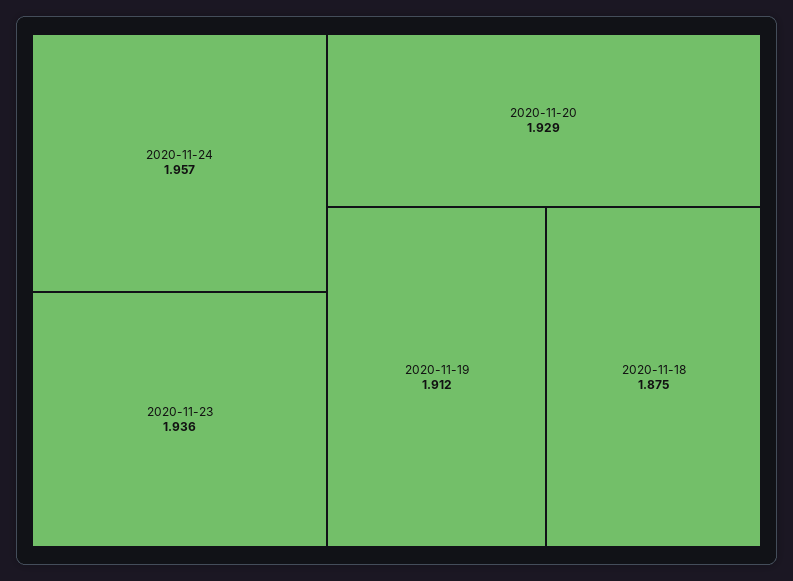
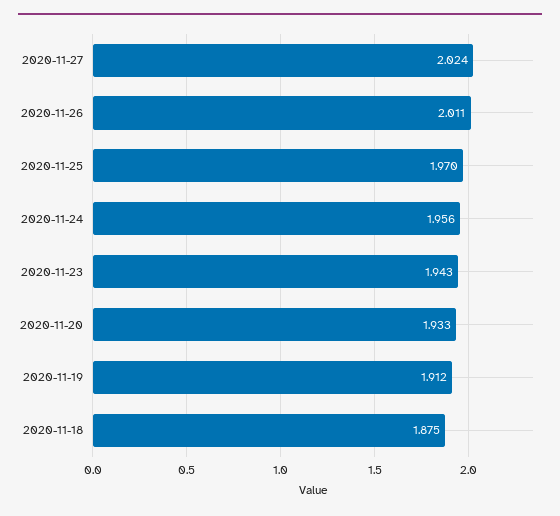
2020-11-24: 1.957 -> 1.956
2020-11-23: 1.936 -> 1.943
2020-11-20: 1.929 -> 1.933
2020-11-27: none -> 2.024
2020-11-26: none -> 2.011
2020-11-25: none -> 1.97

